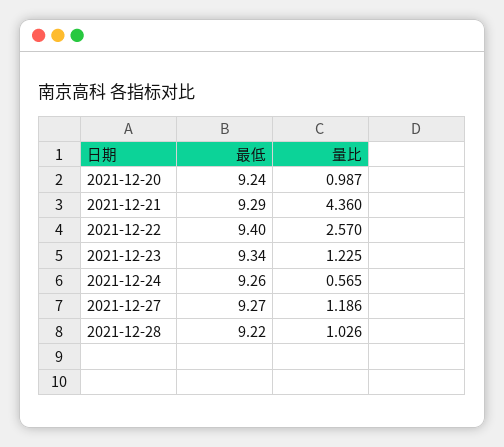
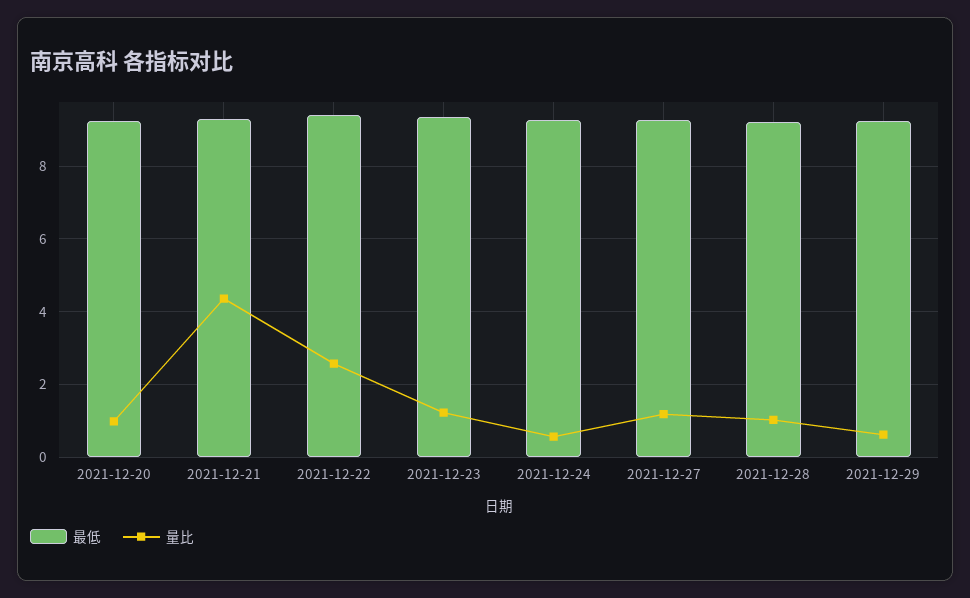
最低, 2021-12-29: none -> 9.2
量比, 2021-12-29: none -> 0.6

